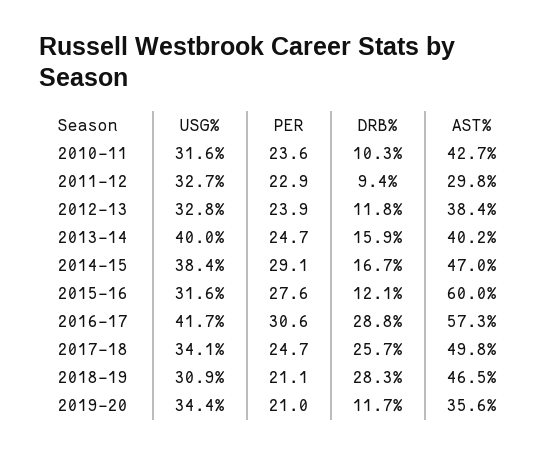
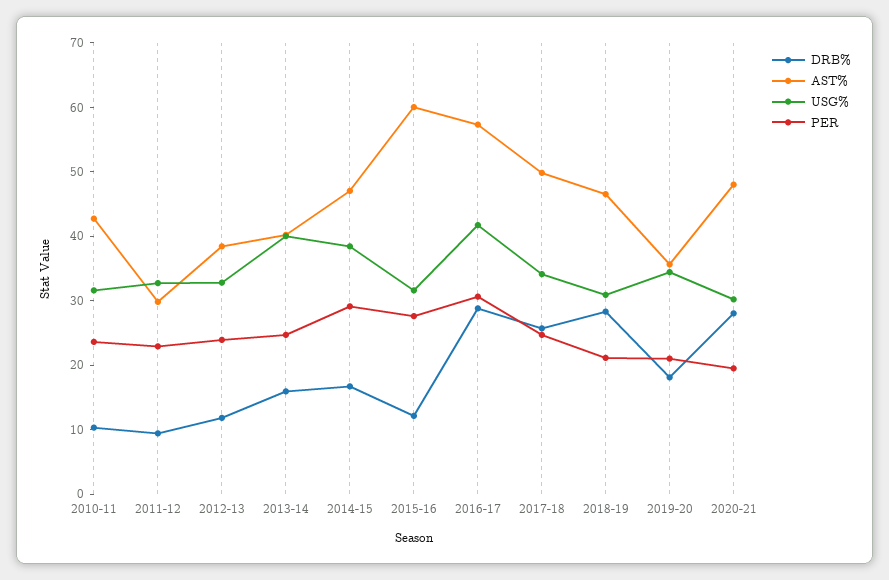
DRB%, 2019-20: 11.7 -> 18
DRB%, 2020-21: none -> 28
AST%, 2020-21: none -> 48
USG%, 2020-21: none -> 30
PER, 2020-21: none -> 20

